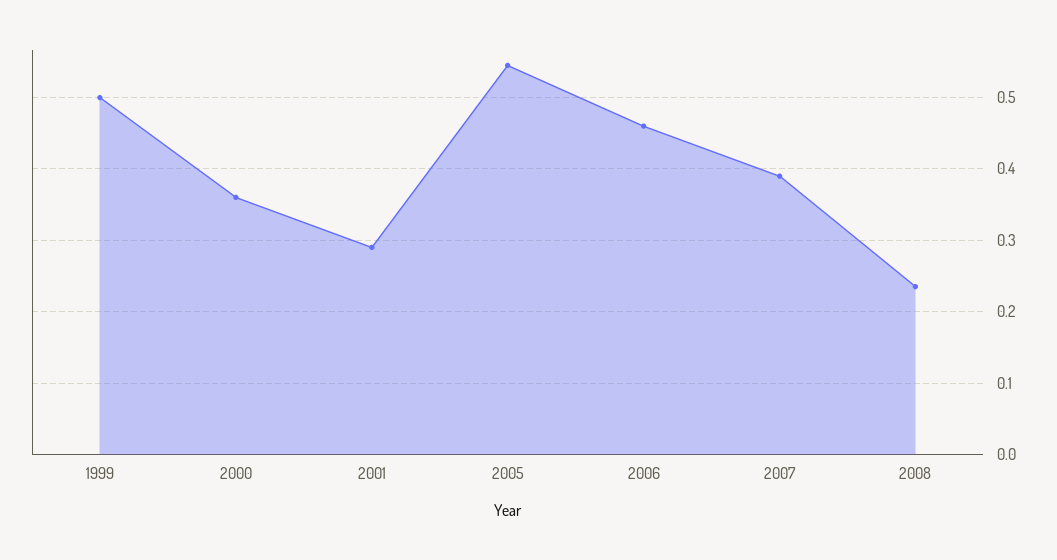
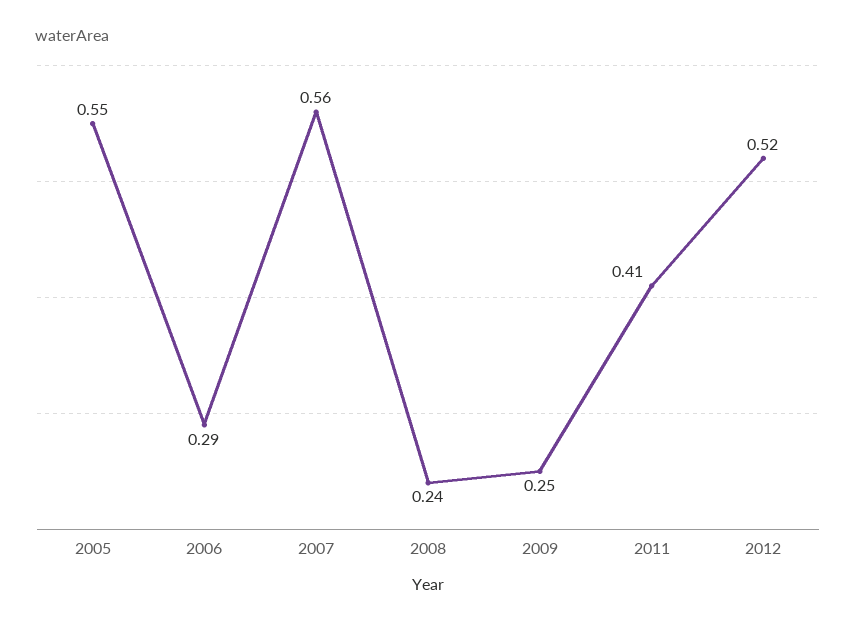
1999: 0.5 -> none
2000: 0.36 -> none
2001: 0.29 -> none
2006: 0.46 -> 0.29
2007: 0.39 -> 0.56
2009: none -> 0.25
2011: none -> 0.41
2012: none -> 0.52

